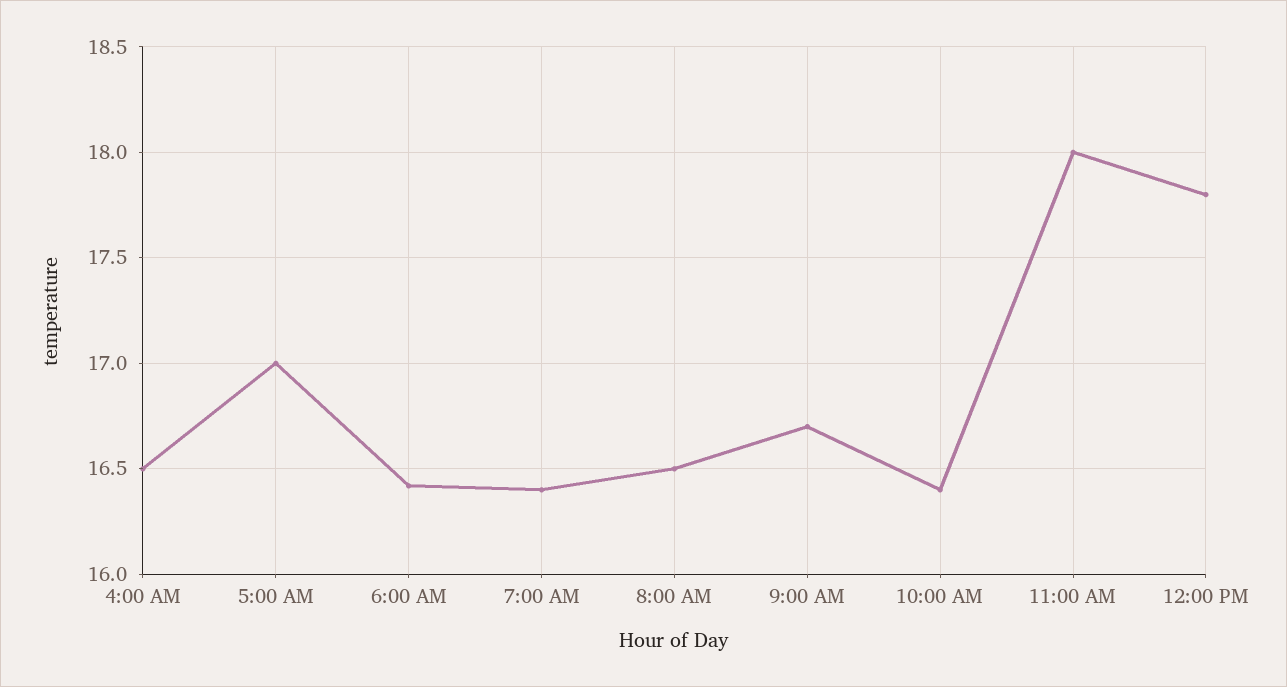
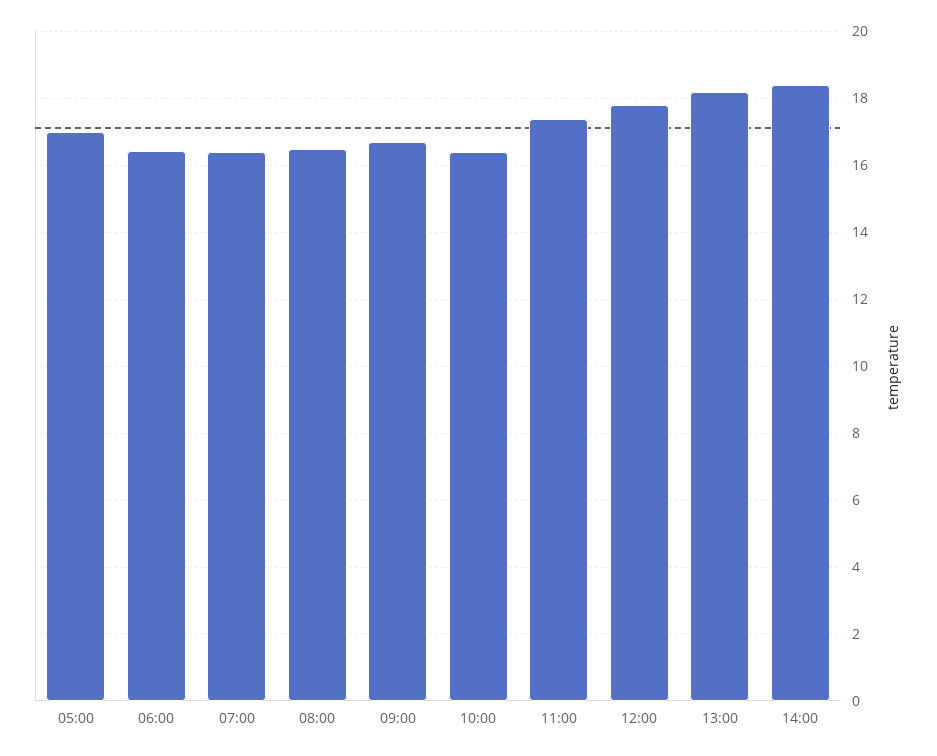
4:00 AM: 16.5 -> none
11:00 AM: 18 -> 17.4
13:00: none -> 18.2
14:00: none -> 18.4

